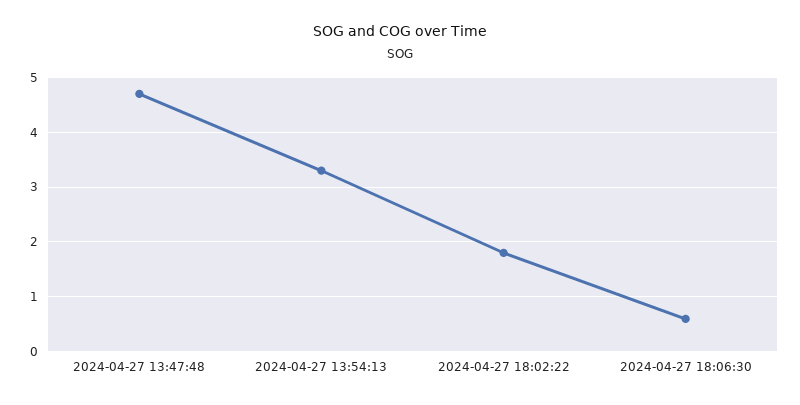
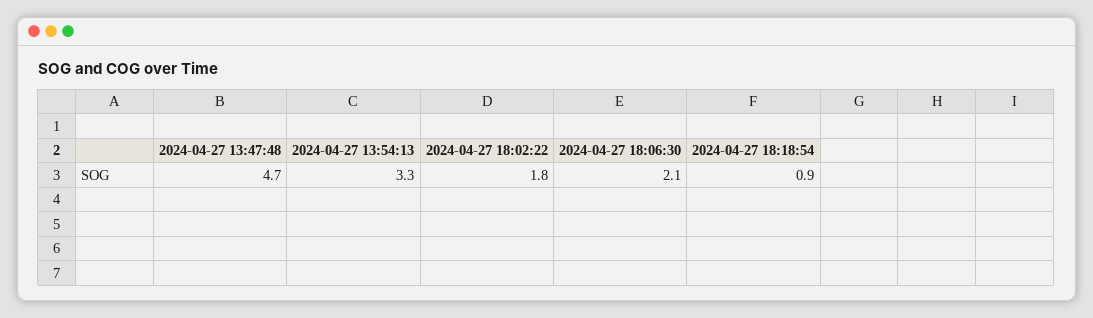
2024-04-27 18:06:30: 0.5 -> 2.1
2024-04-27 18:18:54: none -> 0.9

